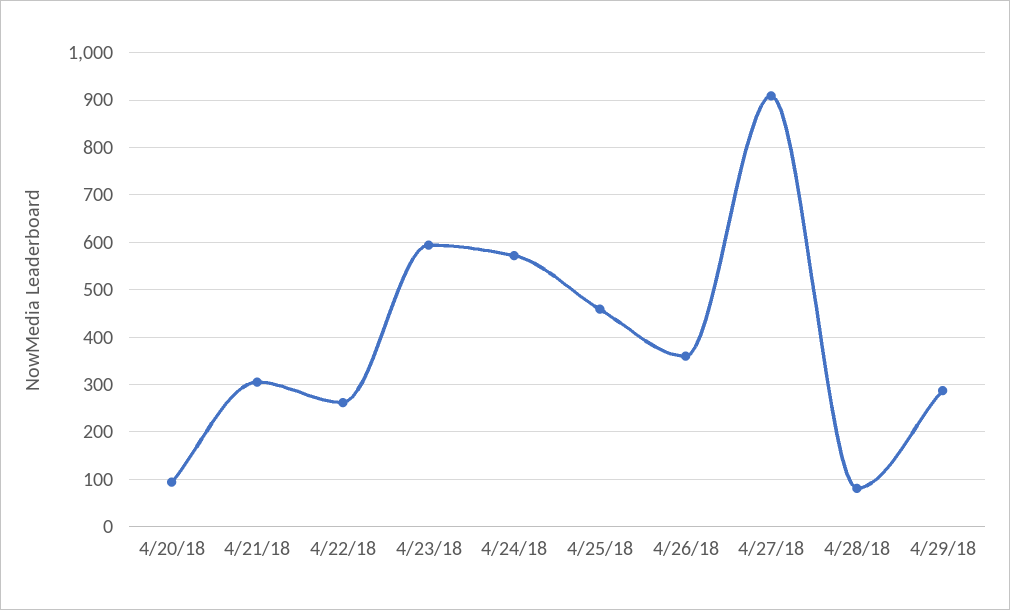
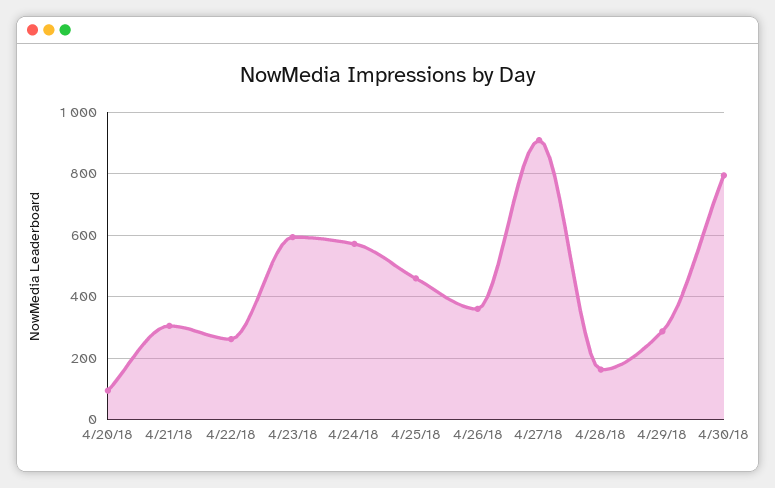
4/28/18: 80 -> 160
4/30/18: none -> 800

